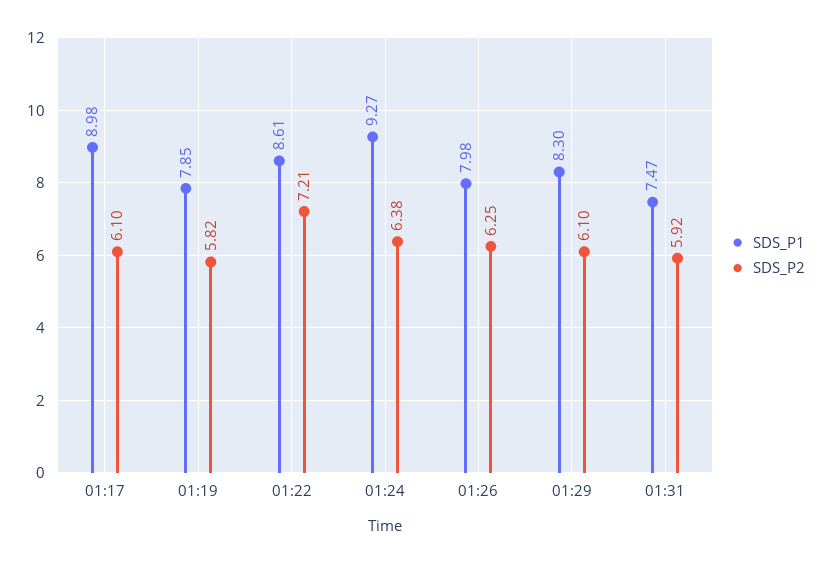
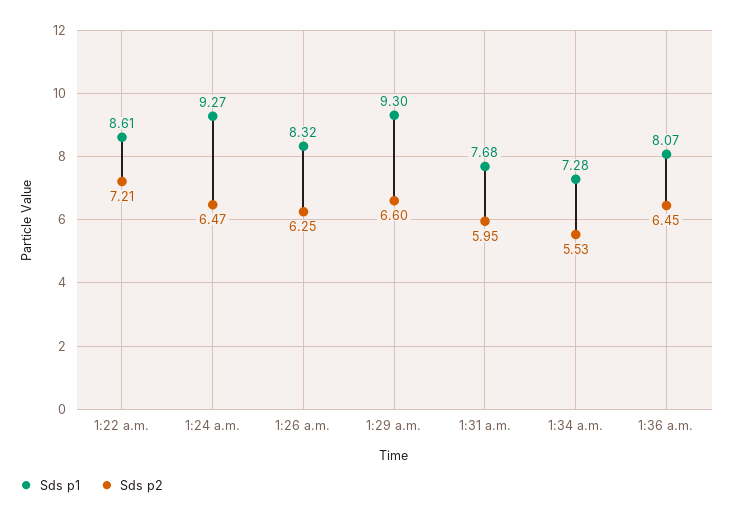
SDS_P1, 01:17: 8.98 -> none
SDS_P2, 01:17: 6.1 -> none
SDS_P1, 01:19: 7.85 -> none
SDS_P2, 01:19: 5.82 -> none
SDS_P2, 01:24: 6.38 -> 6.47
SDS_P1, 01:26: 7.98 -> 8.32
SDS_P1, 01:29: 8.3 -> 9.3
SDS_P2, 01:29: 6.1 -> 6.6
SDS_P1, 01:31: 7.47 -> 7.68
SDS_P2, 01:31: 5.92 -> 5.95
SDS_P1, 1:34 a.m.: none -> 7.28
SDS_P2, 1:34 a.m.: none -> 5.53
SDS_P1, 1:36 a.m.: none -> 8.07
SDS_P2, 1:36 a.m.: none -> 6.45

